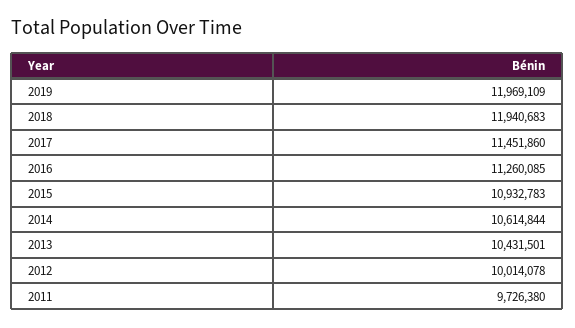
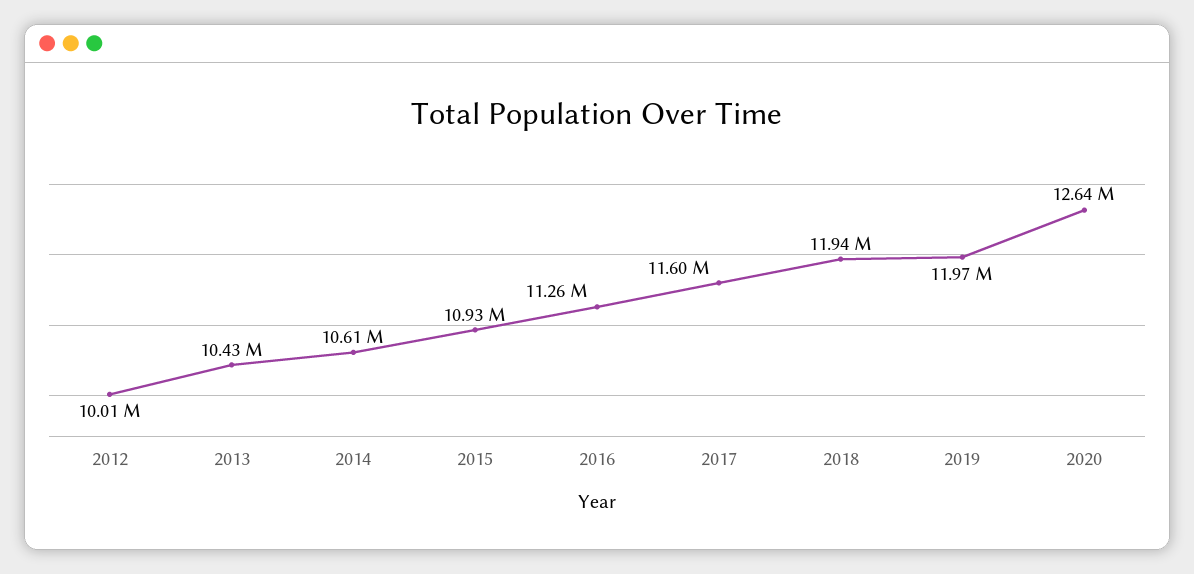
2017: 11451860 -> 11600000
2011: 9726380 -> none
2020: none -> 12640000

